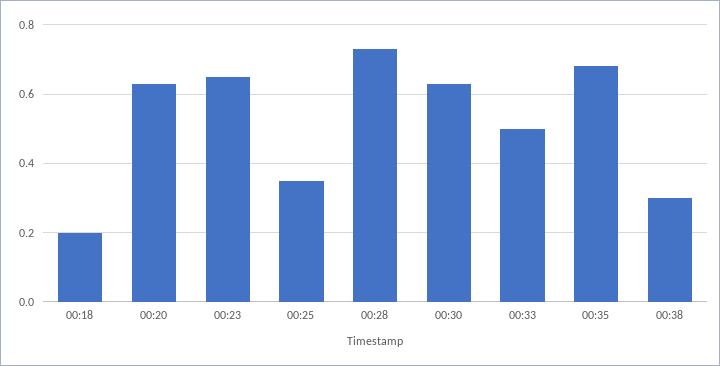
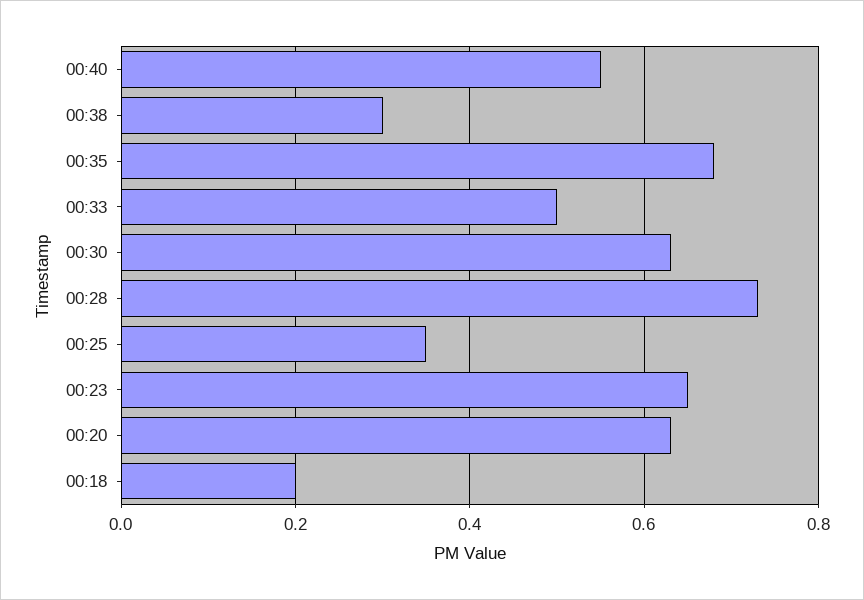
00:40: none -> 0.55

